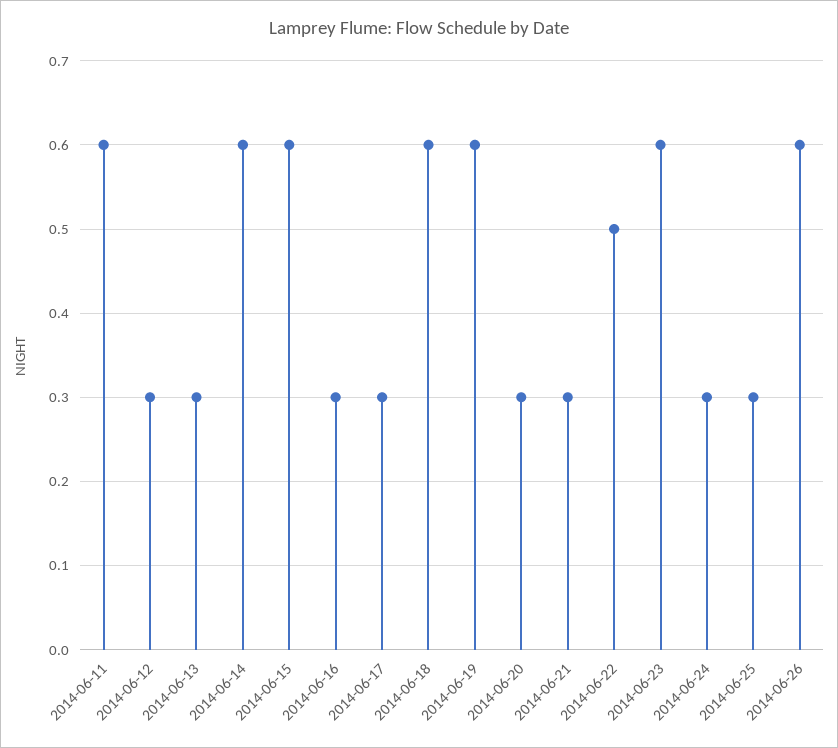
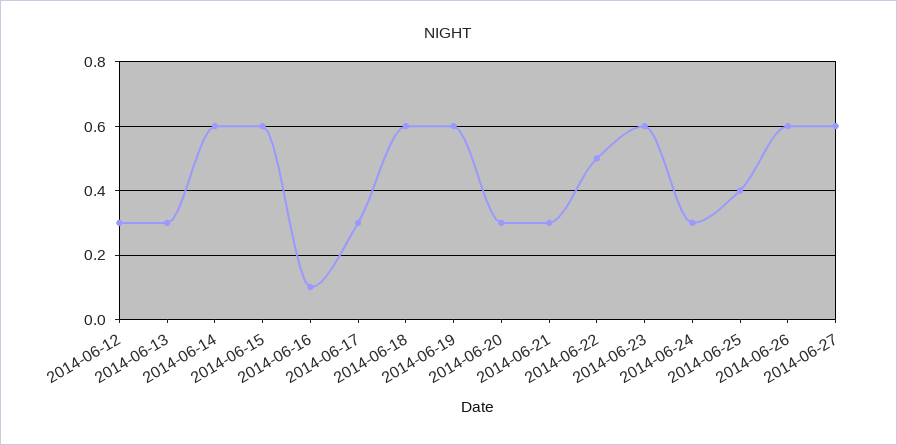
2014-06-11: 0.6 -> none
2014-06-16: 0.3 -> 0.1
2014-06-25: 0.3 -> 0.4
2014-06-27: none -> 0.6

